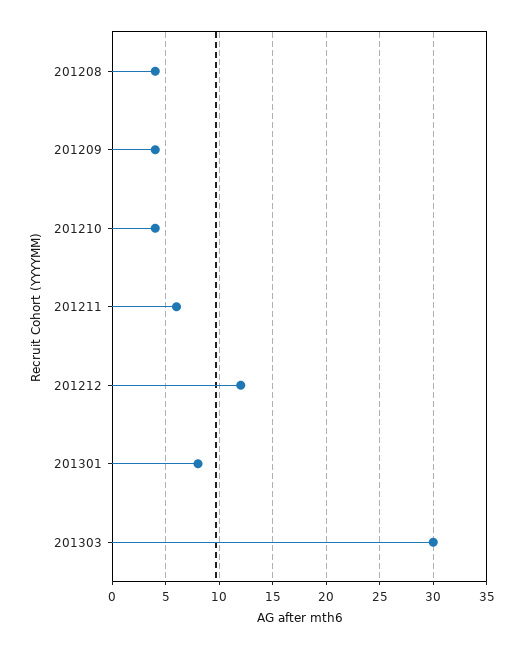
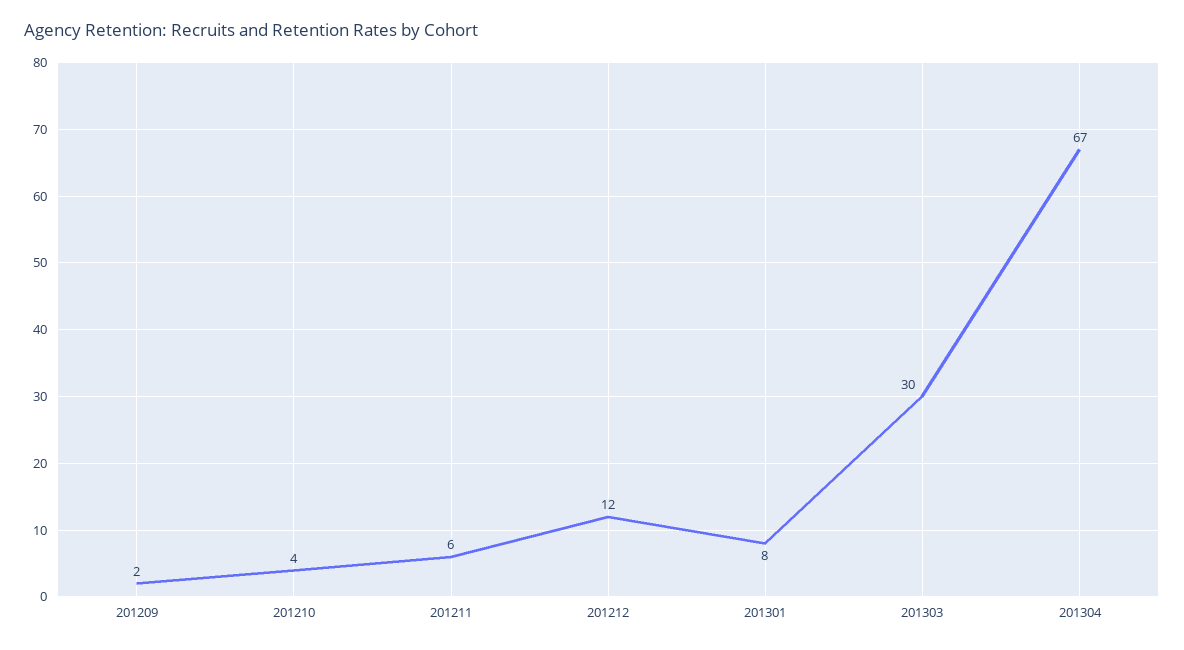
201208: 4 -> none
201209: 4 -> 2
201304: none -> 67

